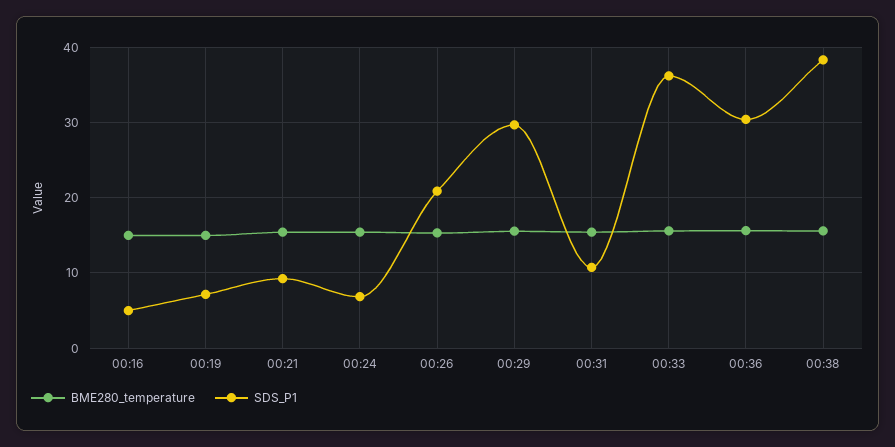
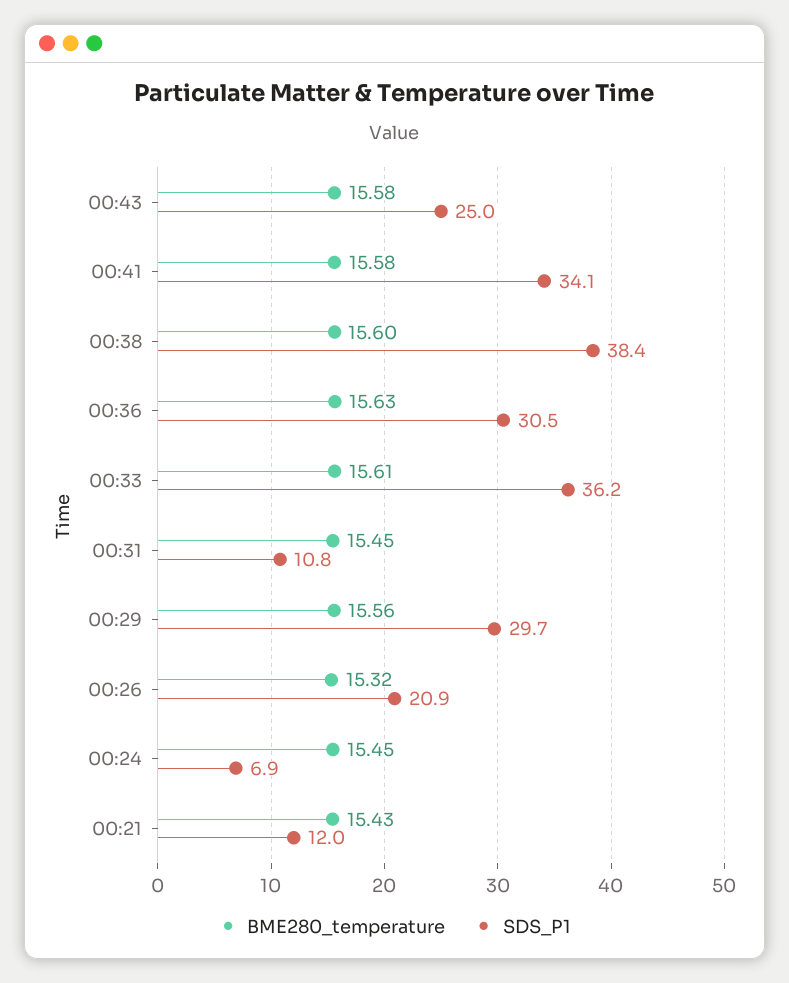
BME280_temperature, 00:16: 15 -> none
SDS_P1, 00:16: 5 -> none
BME280_temperature, 00:19: 15 -> none
SDS_P1, 00:19: 7 -> none
SDS_P1, 00:21: 9 -> 12
BME280_temperature, 00:43: none -> 15.58
SDS_P1, 00:43: none -> 25
BME280_temperature, 00:41: none -> 15.58
SDS_P1, 00:41: none -> 34.1

